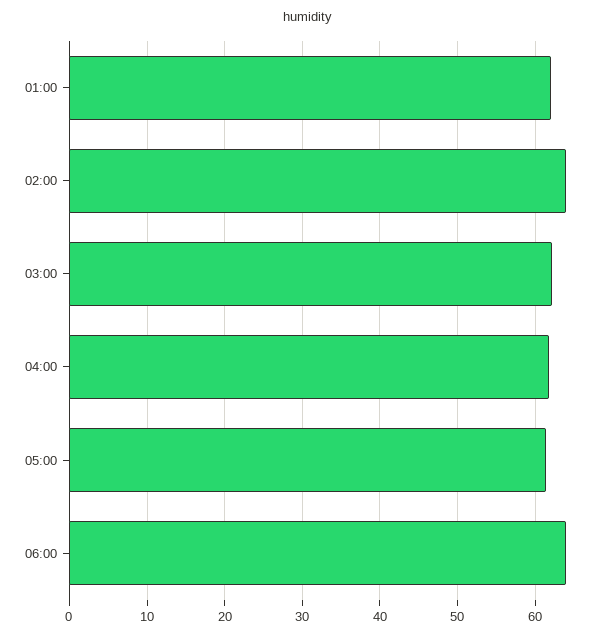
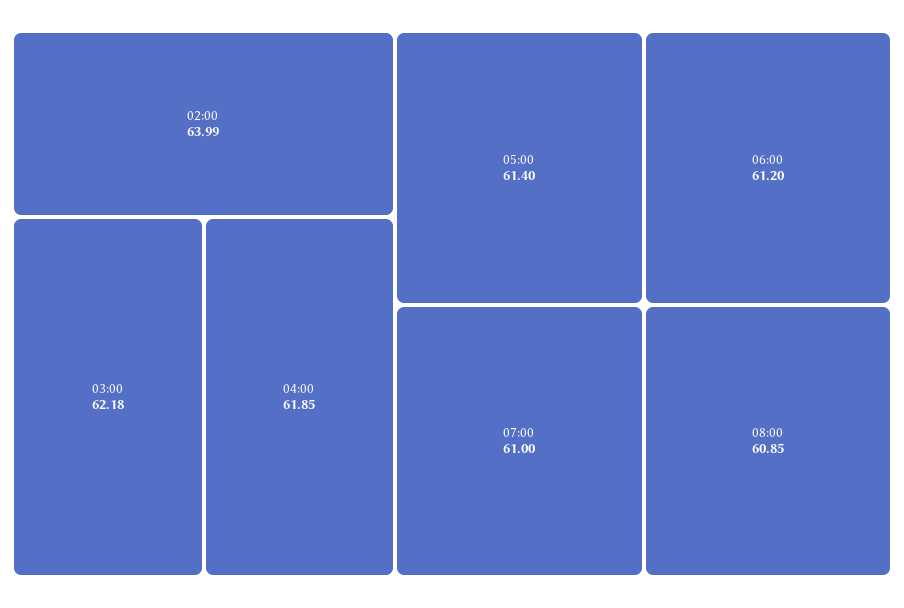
01:00: 62 -> none
06:00: 64 -> 61.2
07:00: none -> 61
08:00: none -> 60.85

